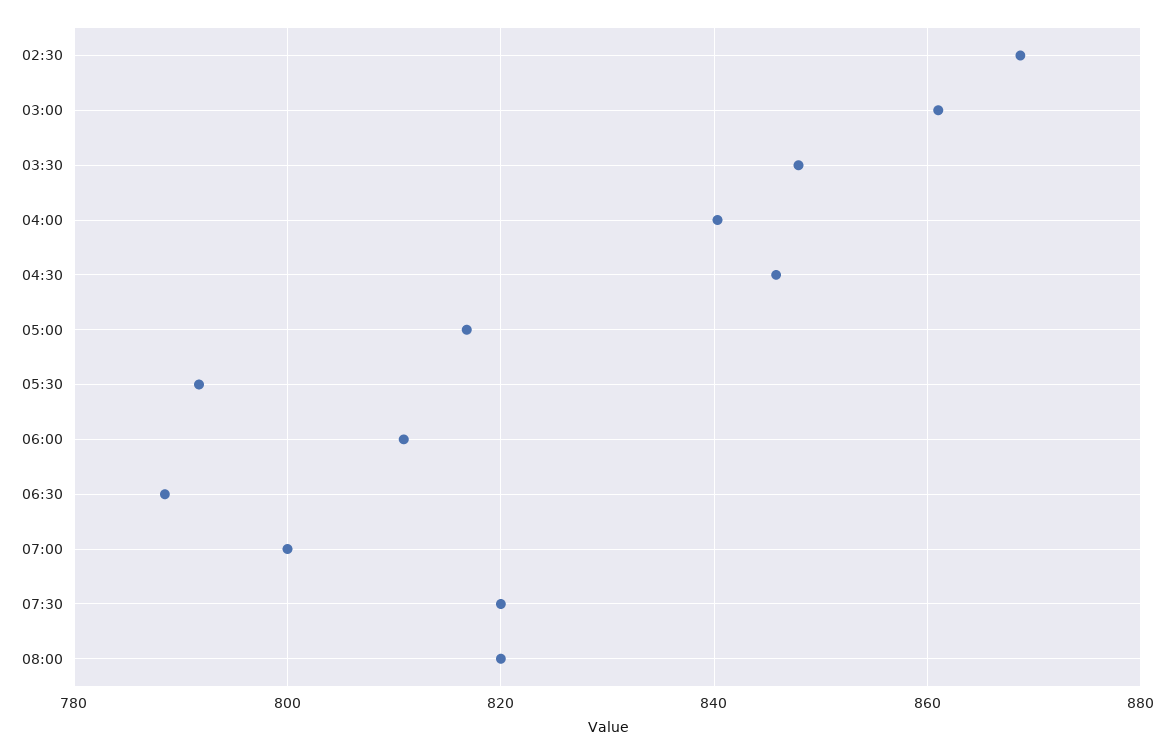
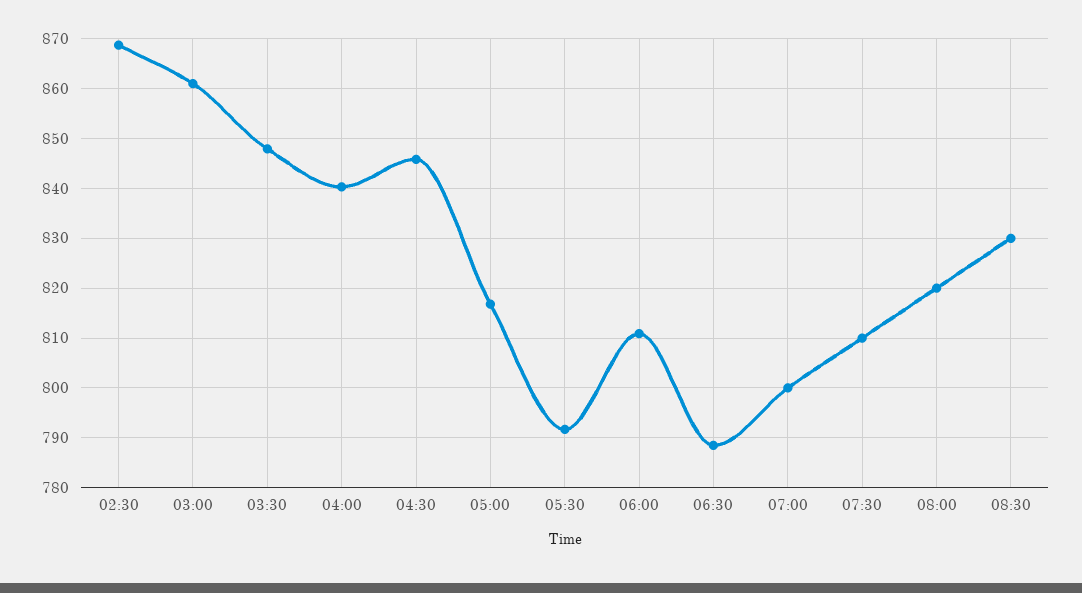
07:30: 820 -> 810
08:30: none -> 830

